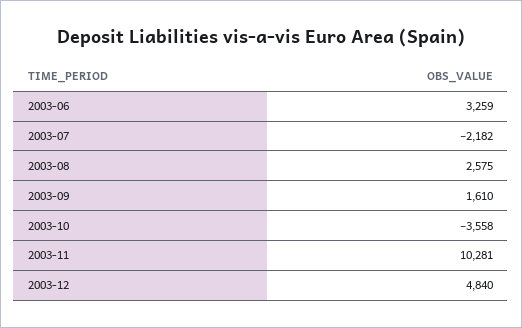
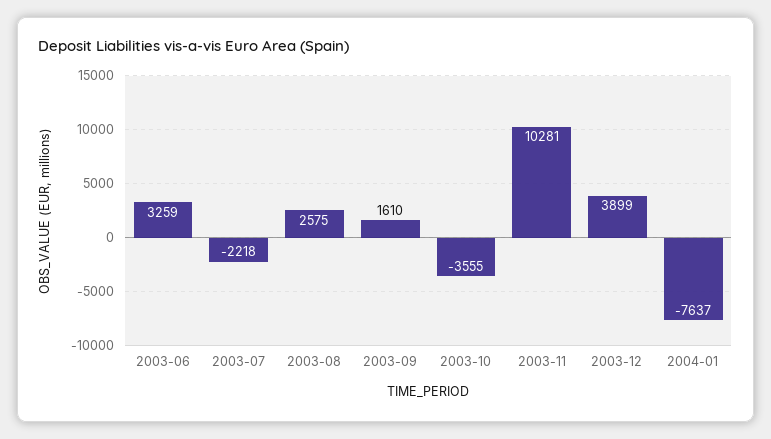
2003-07: -2182 -> -2218
2003-10: -3558 -> -3555
2003-12: 4840 -> 3899
2004-01: none -> -7637

